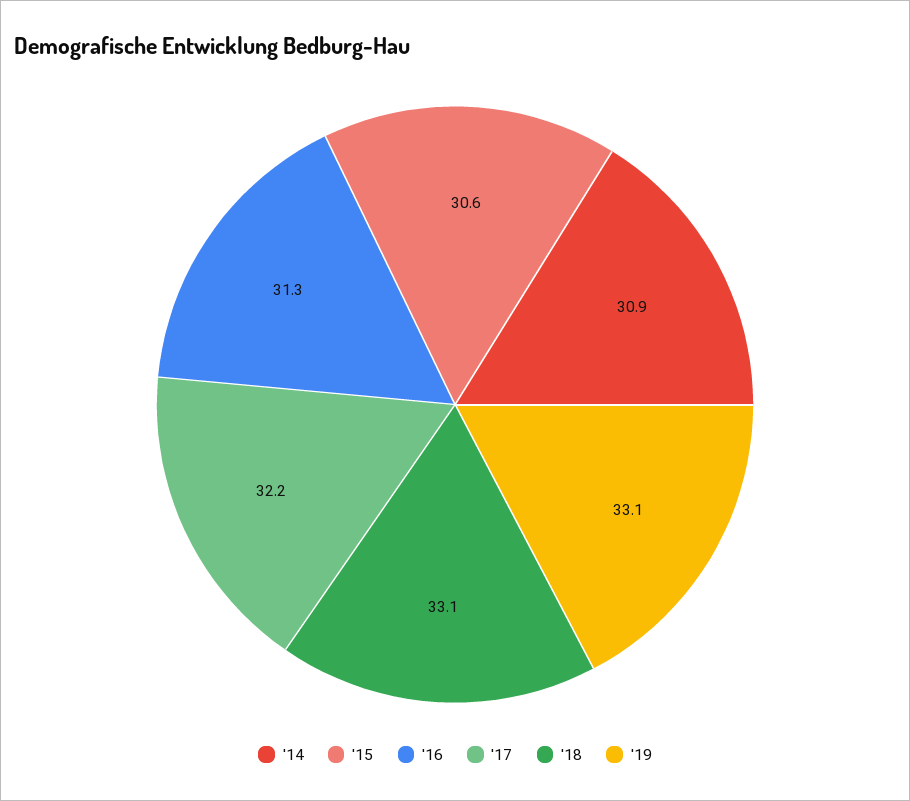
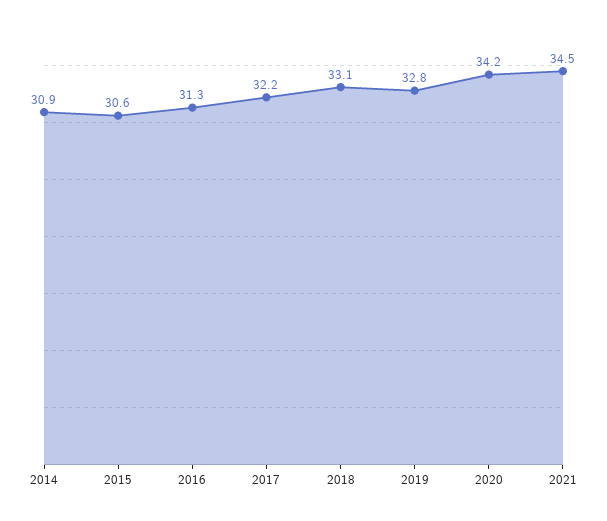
'19: 33.1 -> 32.8
2020: none -> 34.2
2021: none -> 34.5

